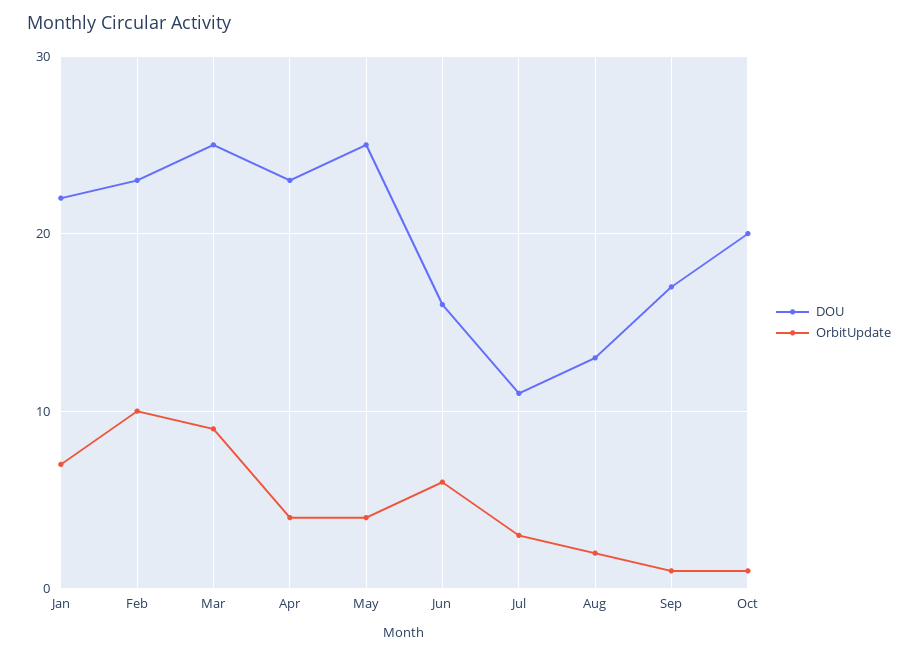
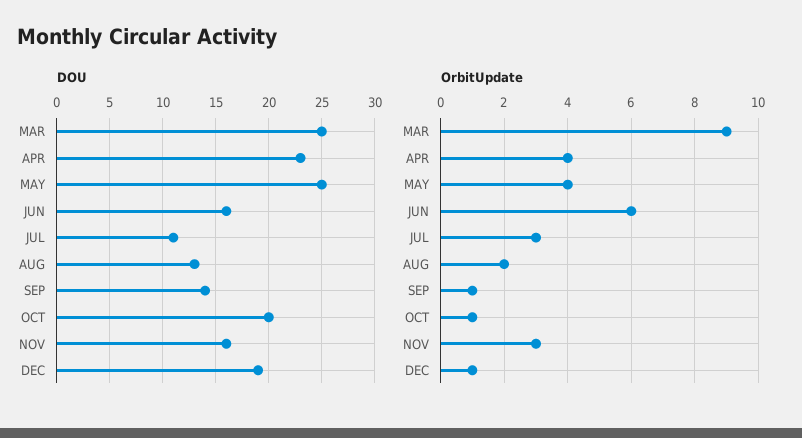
DOU, Jan: 22 -> none
OrbitUpdate, Jan: 7 -> none
DOU, Feb: 23 -> none
OrbitUpdate, Feb: 10 -> none
DOU, Sep: 17 -> 14
DOU, NOV: none -> 16
DOU, DEC: none -> 19
OrbitUpdate, NOV: none -> 3
OrbitUpdate, DEC: none -> 1

